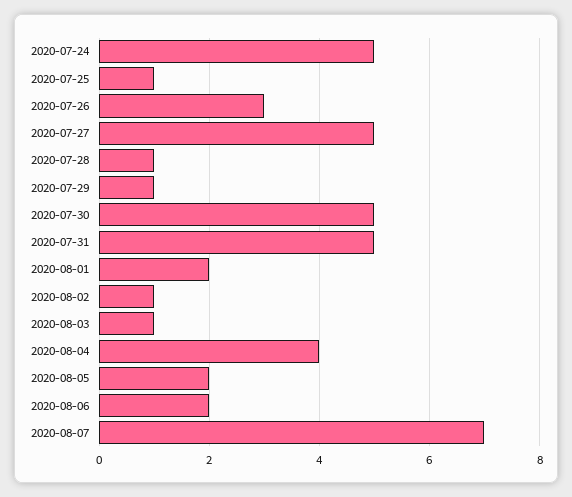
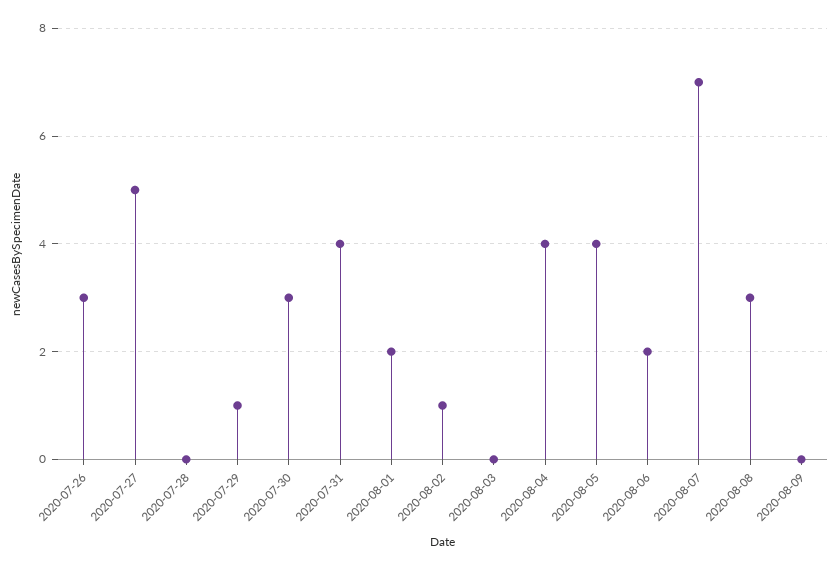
2020-07-24: 5 -> none
2020-07-25: 1 -> none
2020-07-28: 1 -> 0
2020-07-30: 5 -> 3
2020-07-31: 5 -> 4
2020-08-03: 1 -> 0
2020-08-05: 2 -> 4
2020-08-08: none -> 3
2020-08-09: none -> 0

